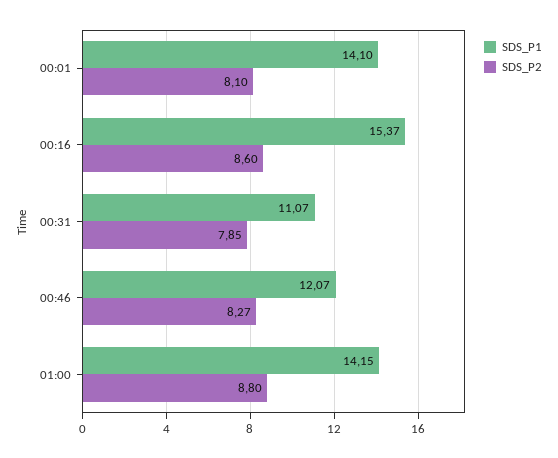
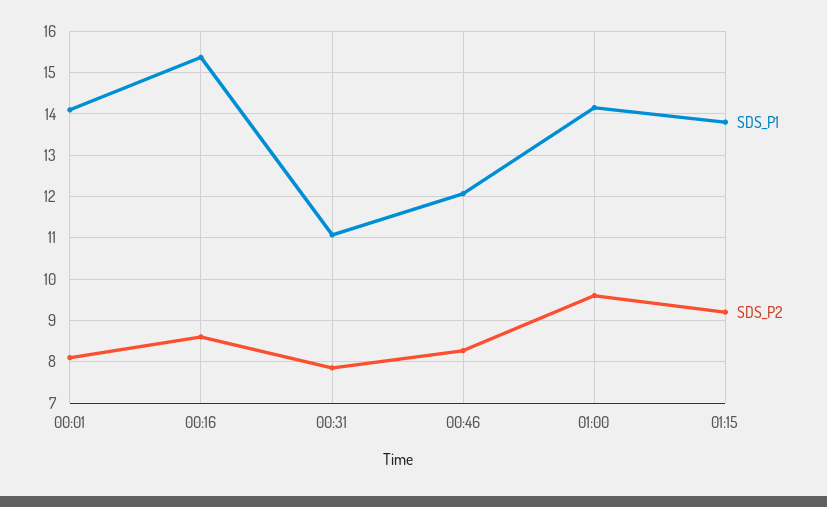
SDS_P2, 01:00: 8.8 -> 9.6
SDS_P1, 01:15: none -> 13.8
SDS_P2, 01:15: none -> 9.2

